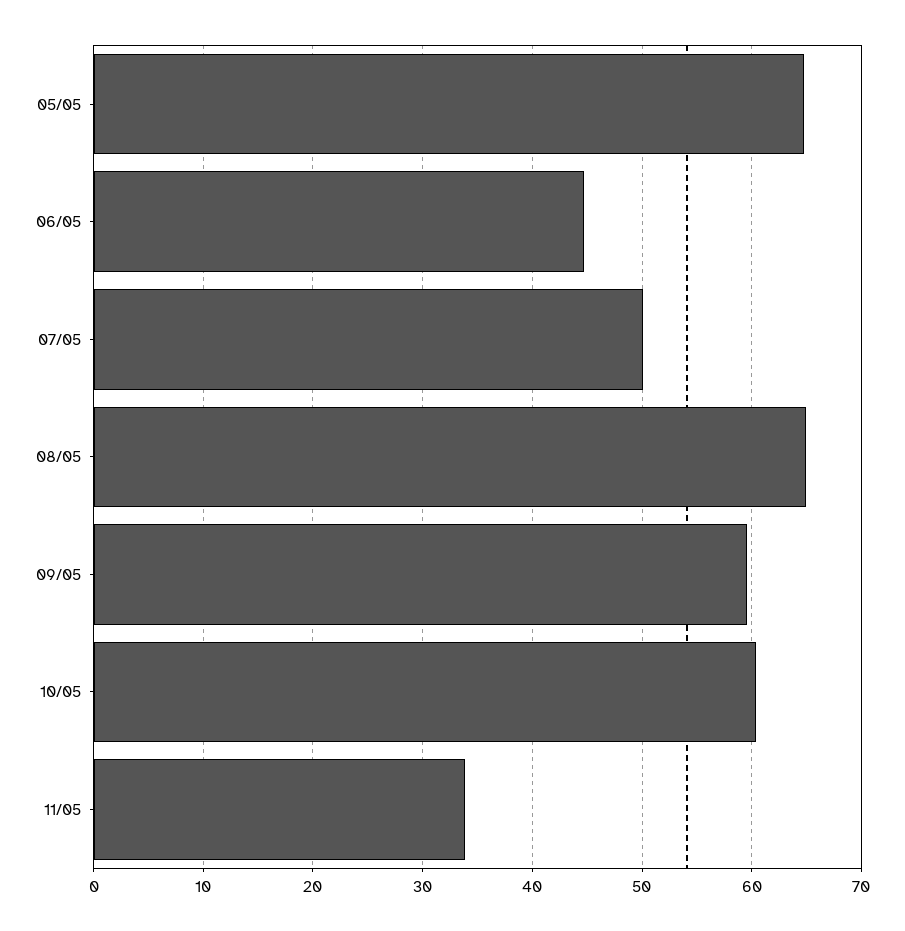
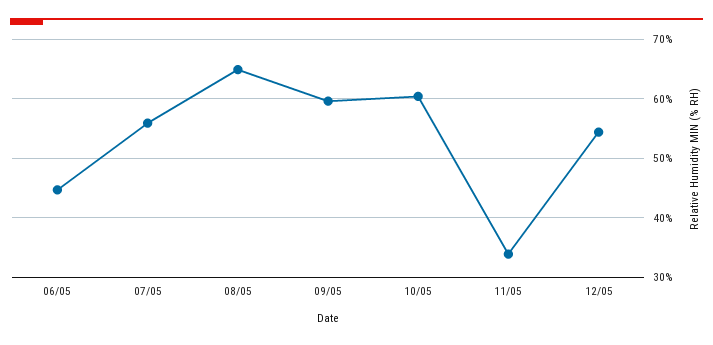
05/05: 65 -> none
07/05: 50 -> 56
12/05: none -> 54

